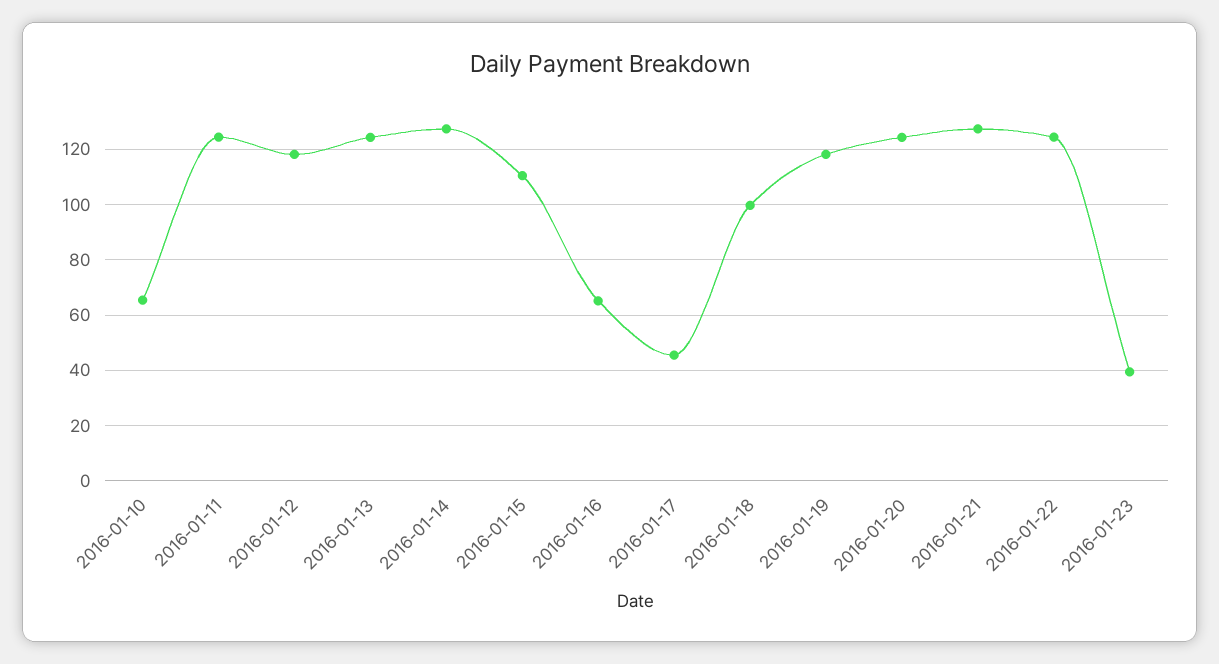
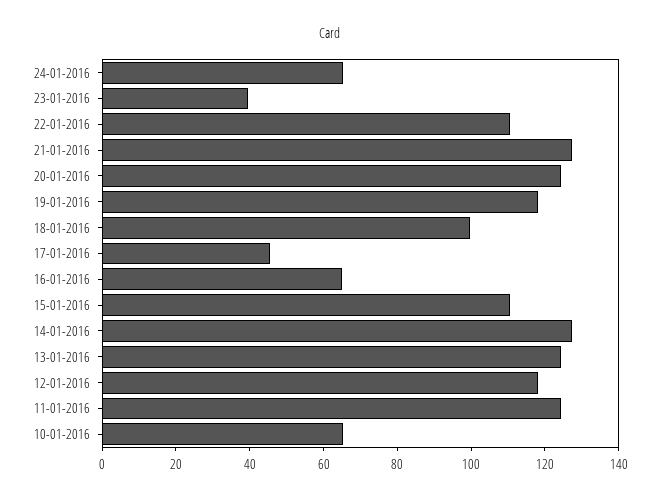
2016-01-22: 125 -> 110
24-01-2016: none -> 65

